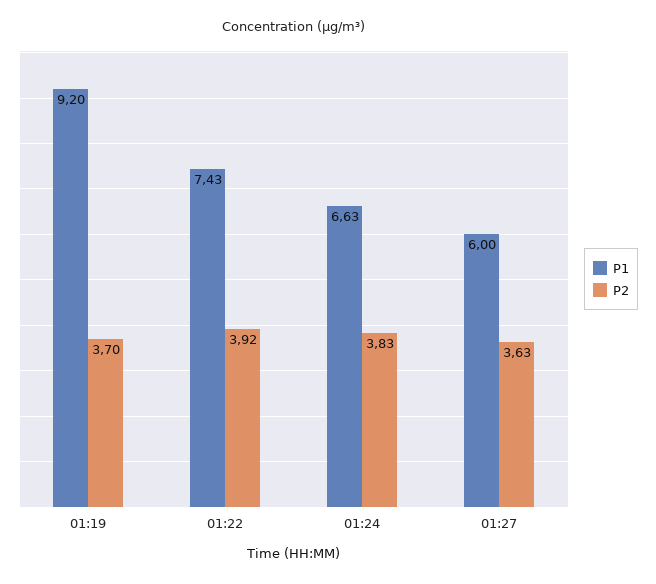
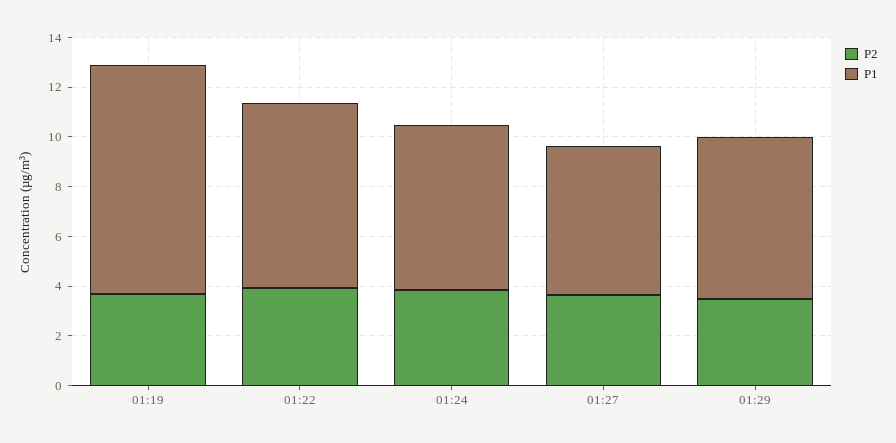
P2, 01:29: none -> 3.5
P1, 01:29: none -> 6.5

